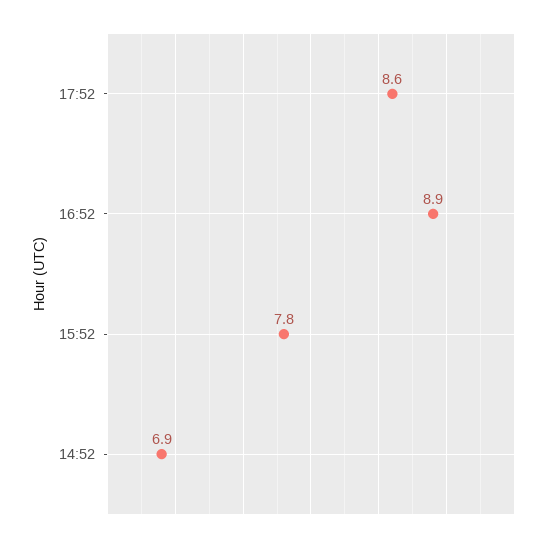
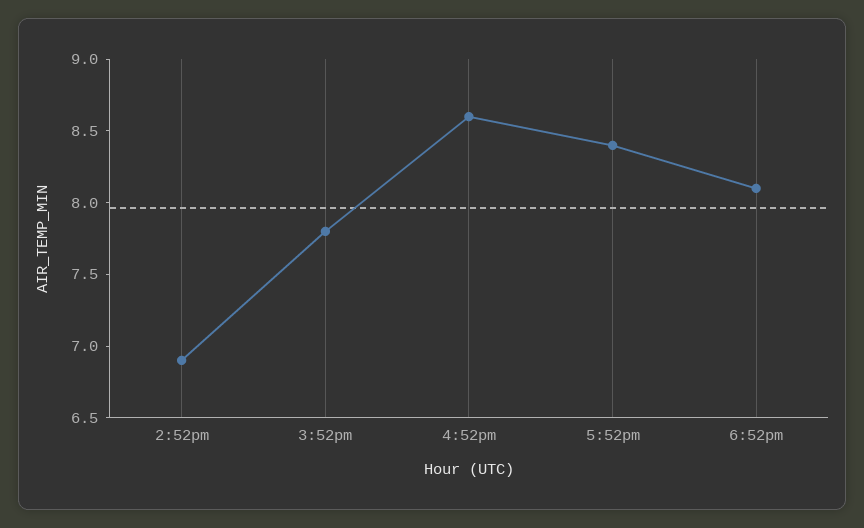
17:52: 8.6 -> 8.4
16:52: 8.9 -> 8.6
6:52pm: none -> 8.1

